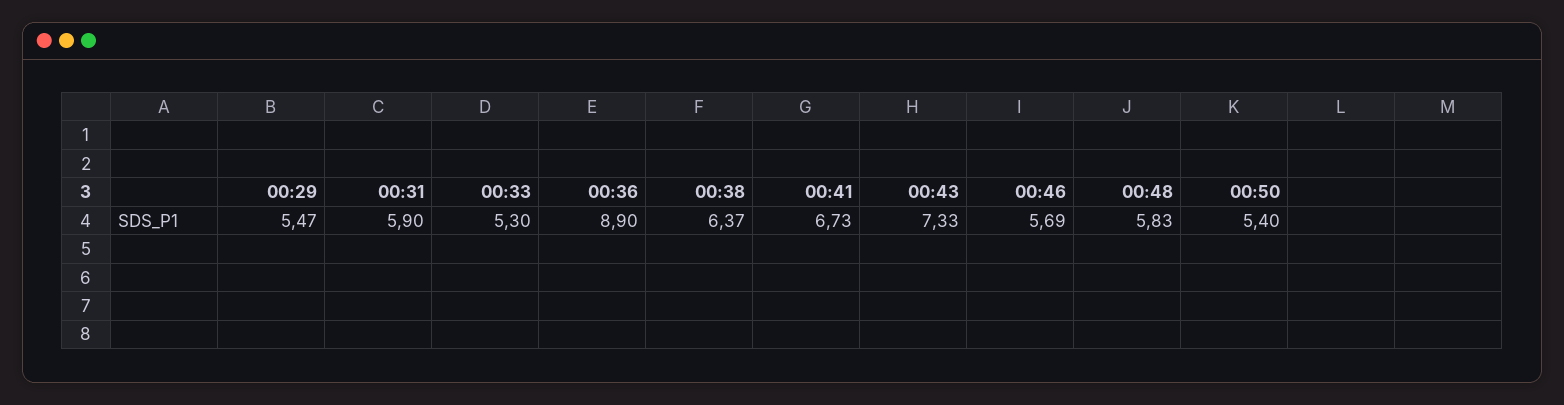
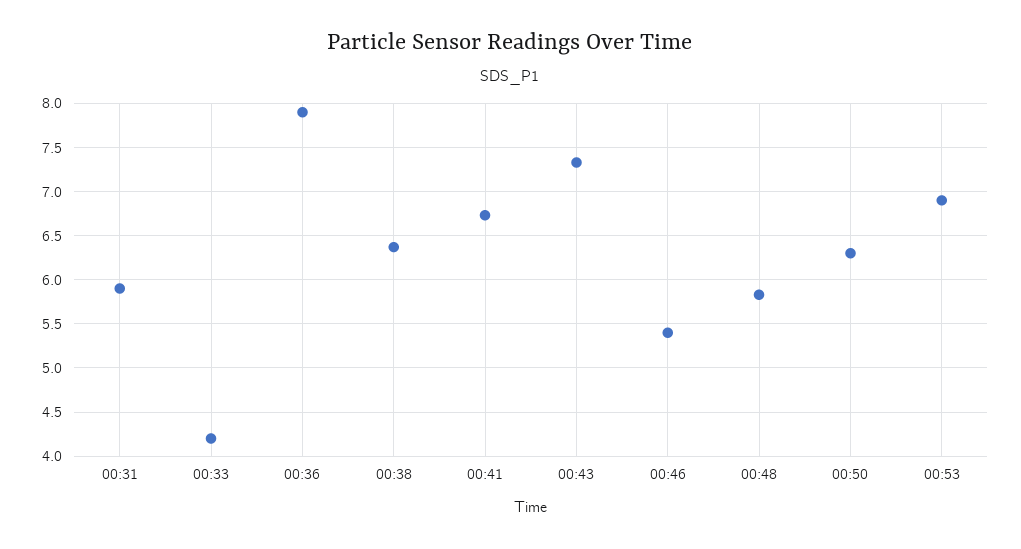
00:29: 5.47 -> none
00:33: 5.3 -> 4.2
00:36: 8.9 -> 7.9
00:46: 5.69 -> 5.4
00:50: 5.4 -> 6.3
00:53: none -> 6.9

